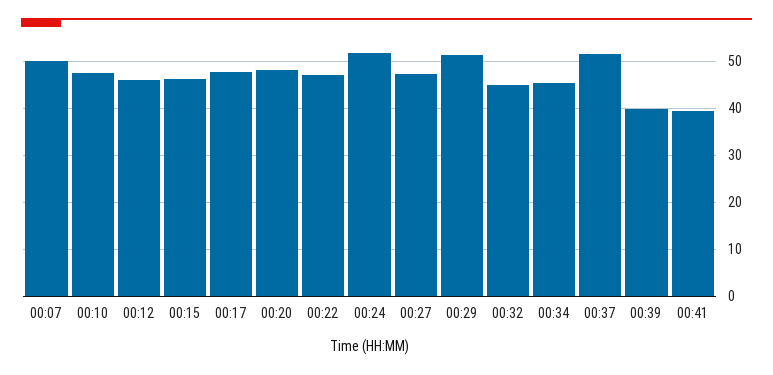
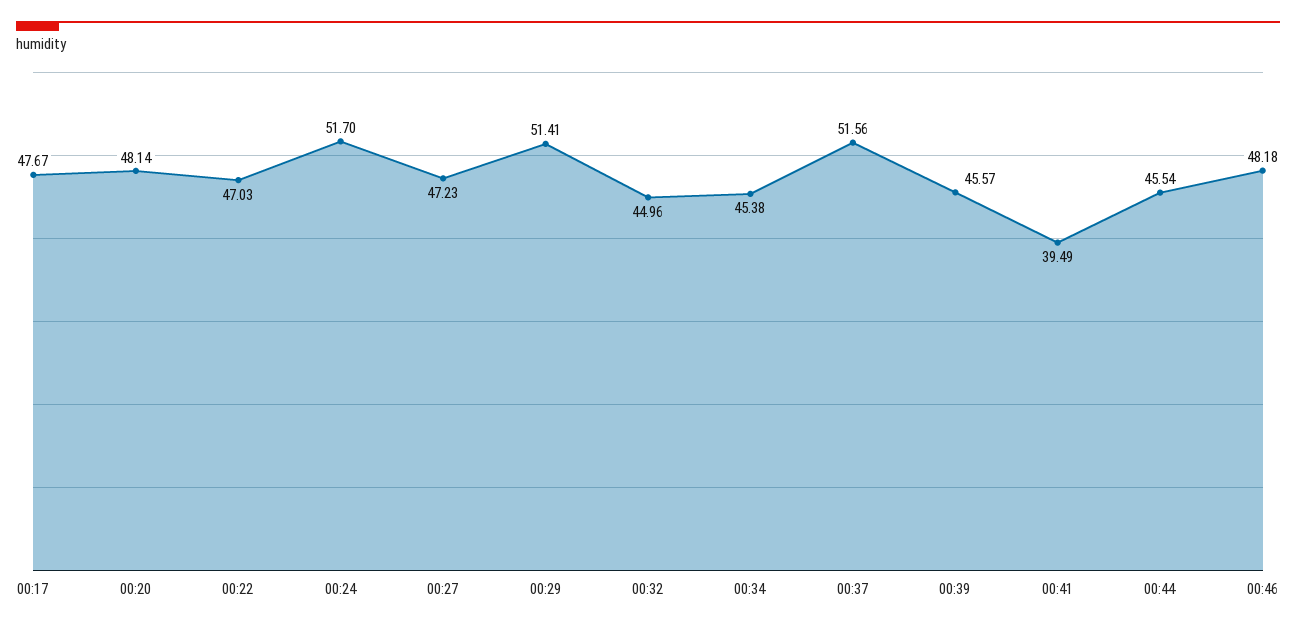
00:07: 50 -> none
00:10: 48 -> none
00:12: 46 -> none
00:15: 46 -> none
00:39: 40 -> 45.57
00:44: none -> 45.54
00:46: none -> 48.18

